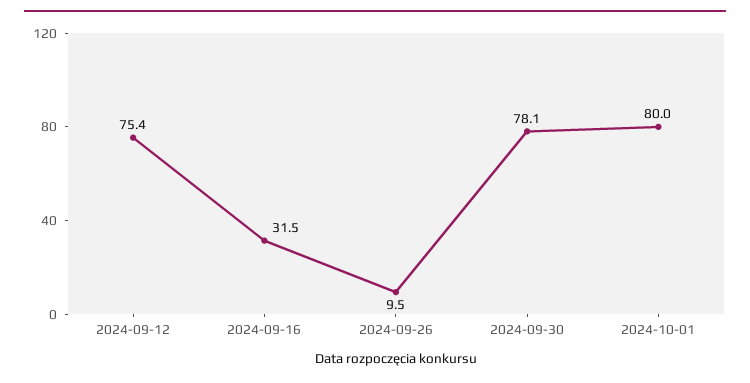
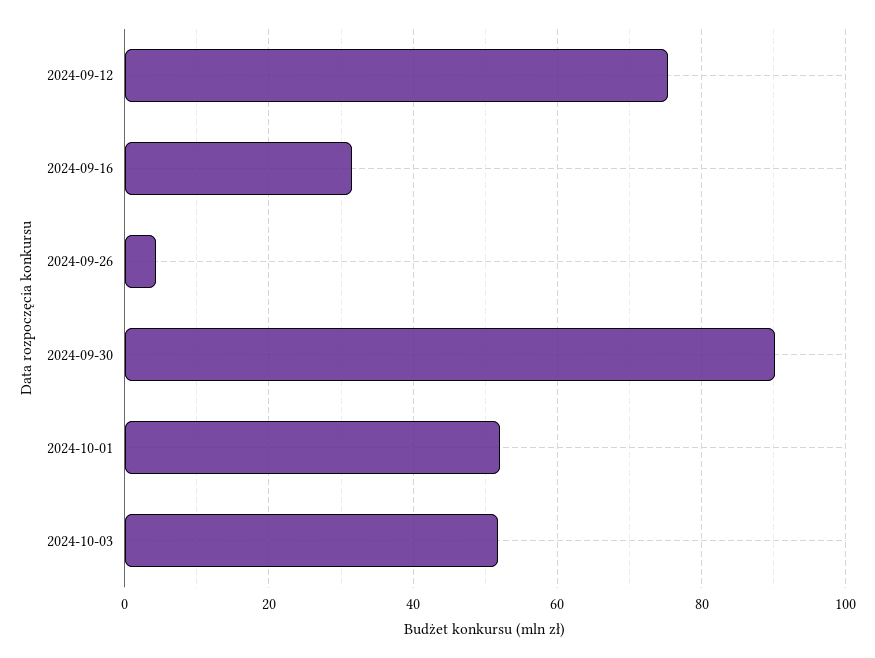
2024-09-26: 9.5 -> 4
2024-09-30: 78.1 -> 90
2024-10-01: 80 -> 52
2024-10-03: none -> 52

